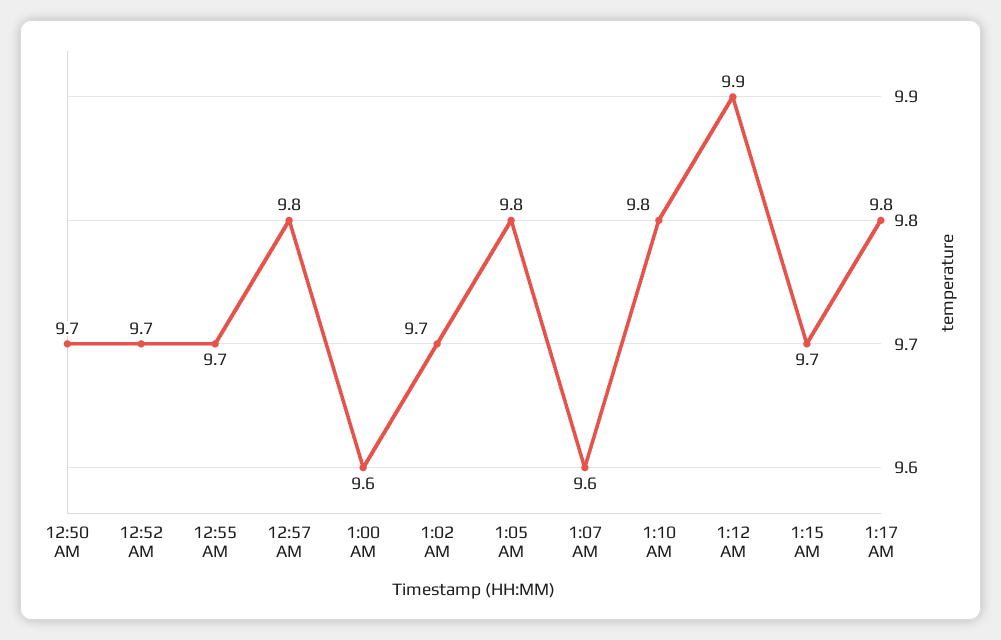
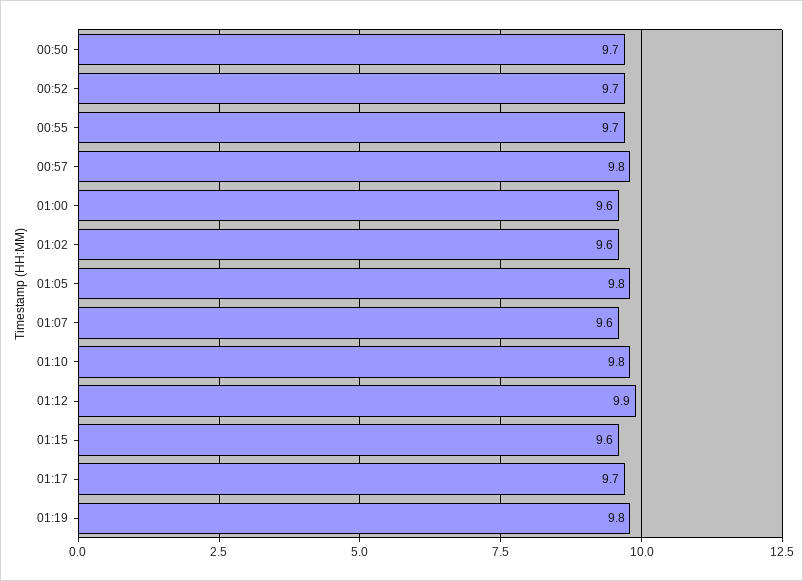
1:02 AM: 9.7 -> 9.6
1:15 AM: 9.7 -> 9.6
1:17 AM: 9.8 -> 9.7
01:19: none -> 9.8

